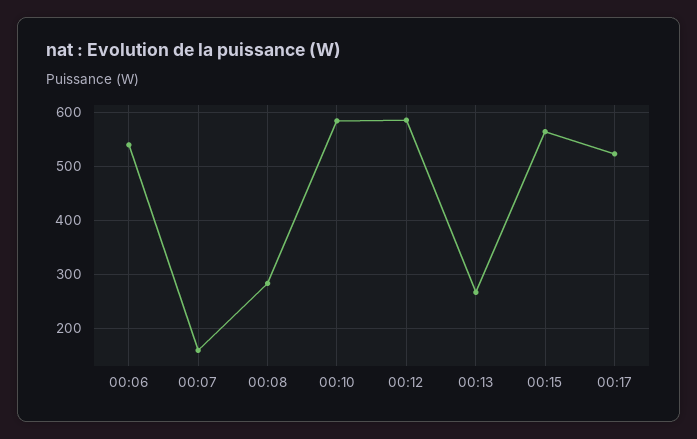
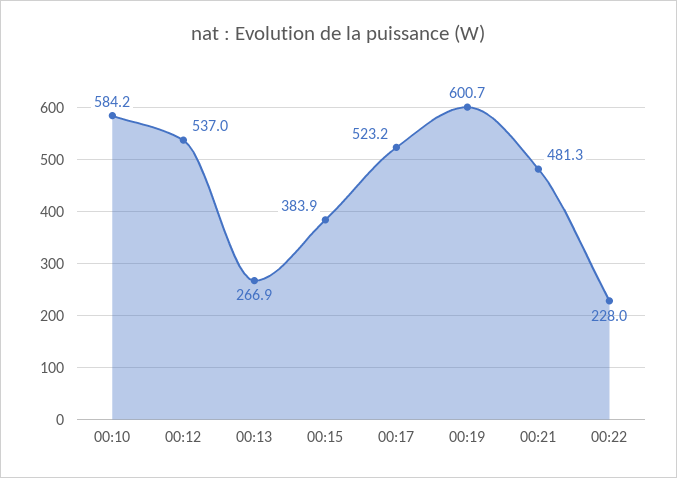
00:06: 540 -> none
00:07: 160 -> none
00:08: 280 -> none
00:12: 580 -> 537
00:15: 560 -> 383.9
00:19: none -> 600.7
00:21: none -> 481.3
00:22: none -> 228

